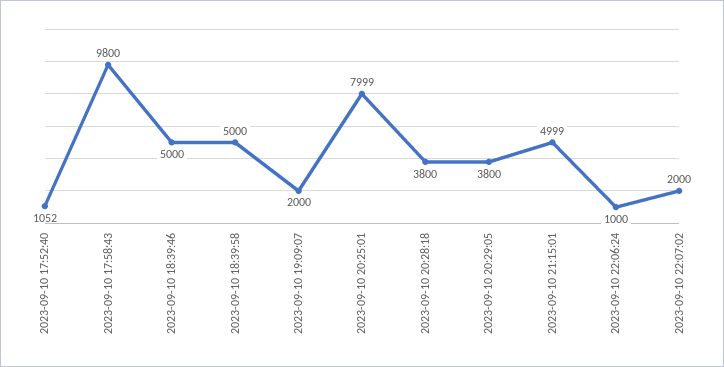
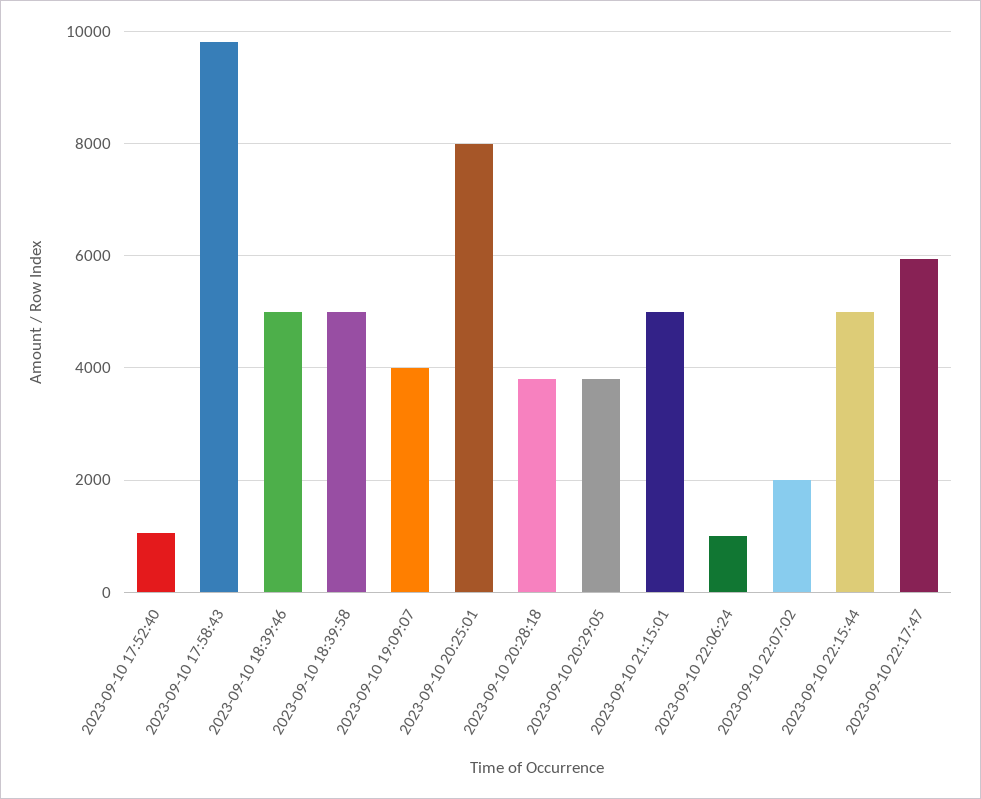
2023-09-10 19:09:07: 2000 -> 4000
2023-09-10 22:15:44: none -> 5000
2023-09-10 22:17:47: none -> 6000

